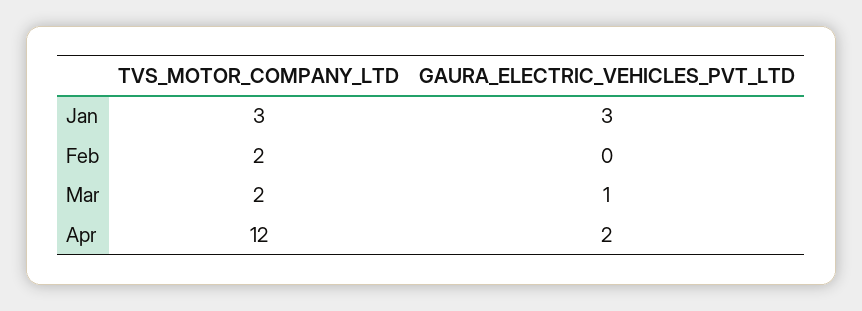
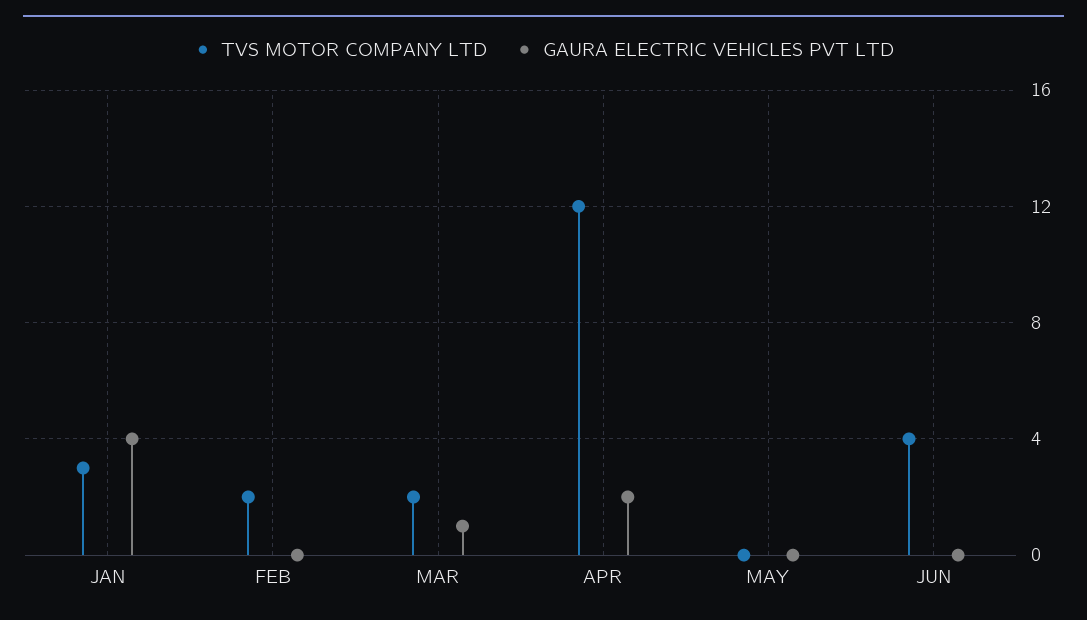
GAURA_ELECTRIC_VEHICLES_PVT_LTD, Jan: 3 -> 4
TVS_MOTOR_COMPANY_LTD, MAY: none -> 0
GAURA_ELECTRIC_VEHICLES_PVT_LTD, MAY: none -> 0
TVS_MOTOR_COMPANY_LTD, JUN: none -> 4
GAURA_ELECTRIC_VEHICLES_PVT_LTD, JUN: none -> 0

